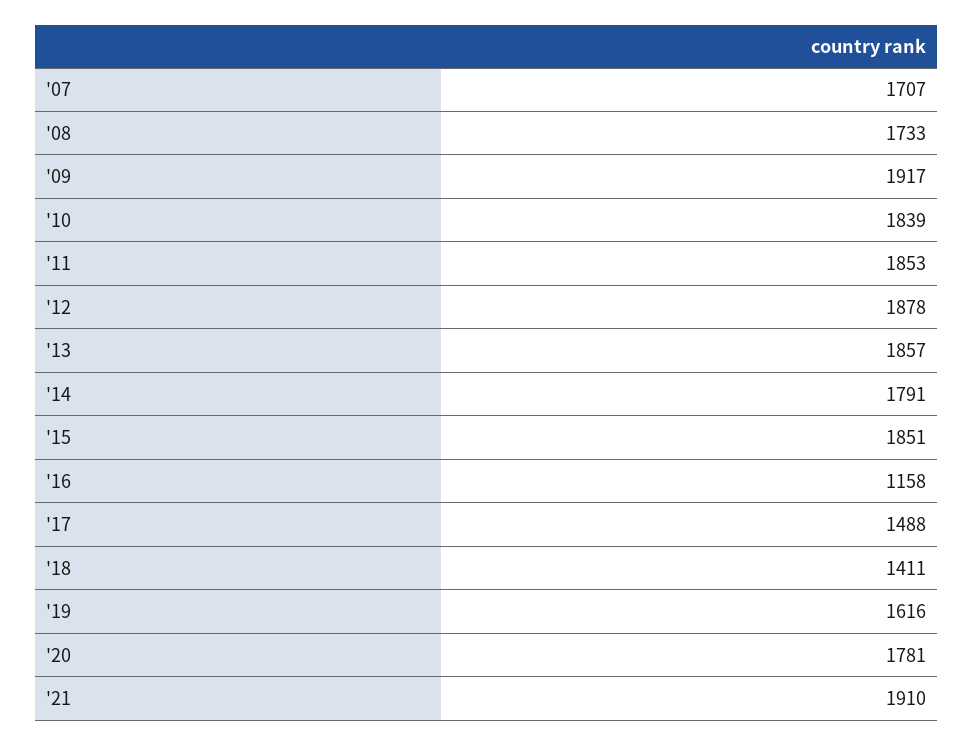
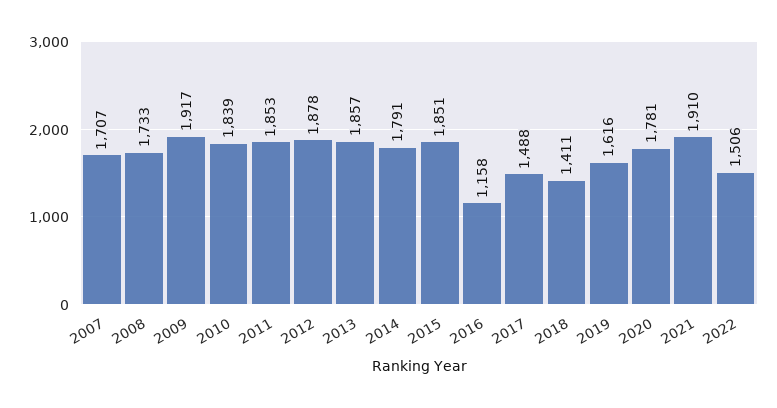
2022: none -> 1506

